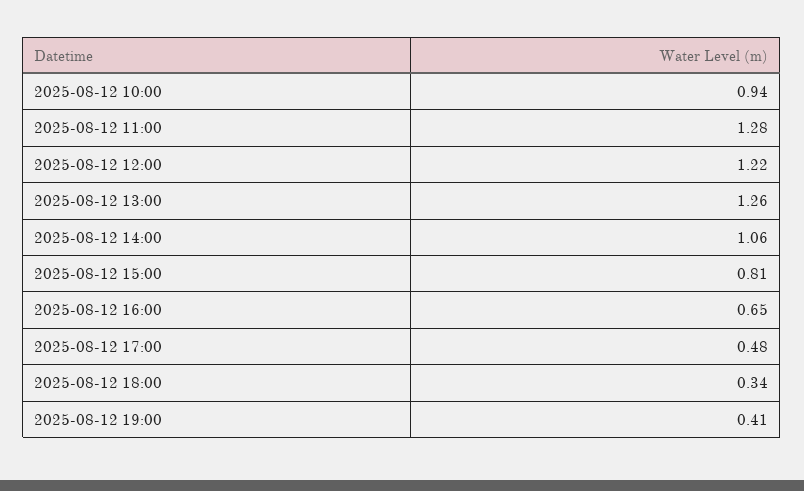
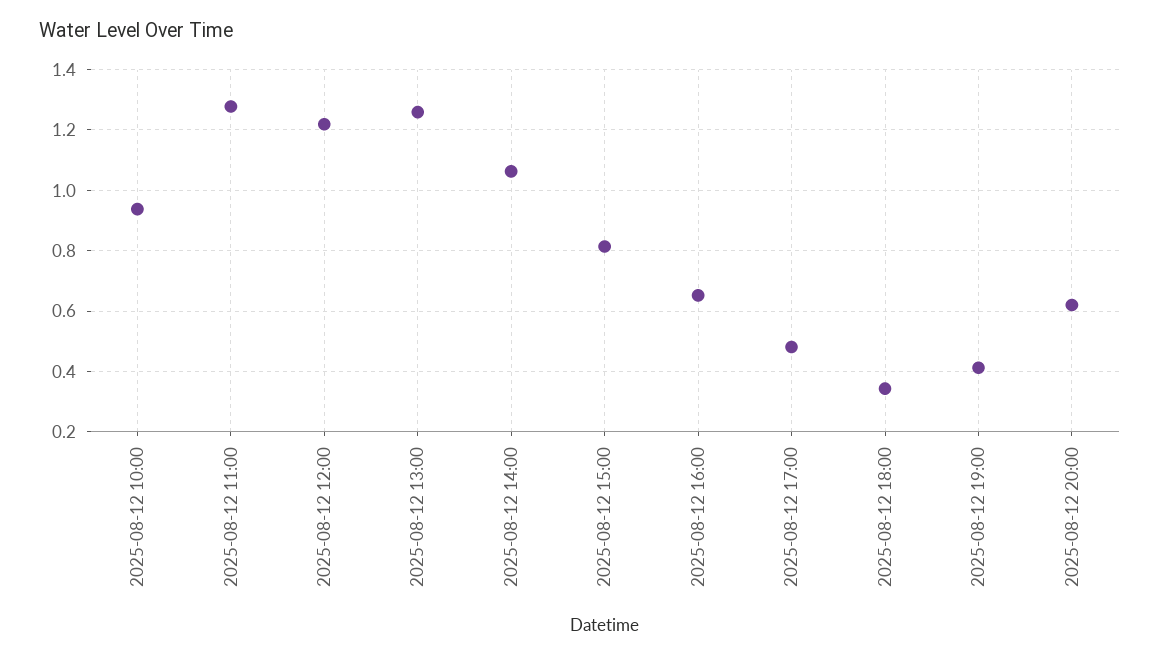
2025-08-12 20:00: none -> 0.62

